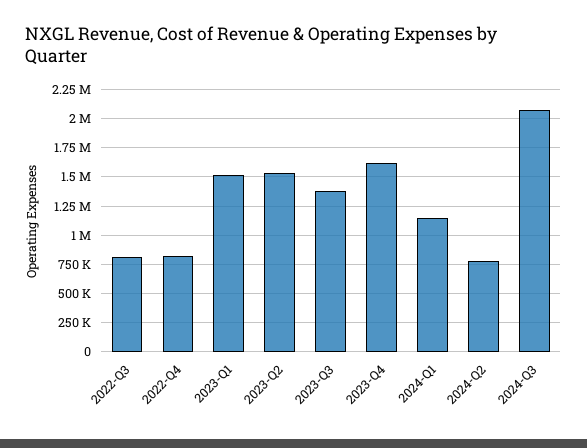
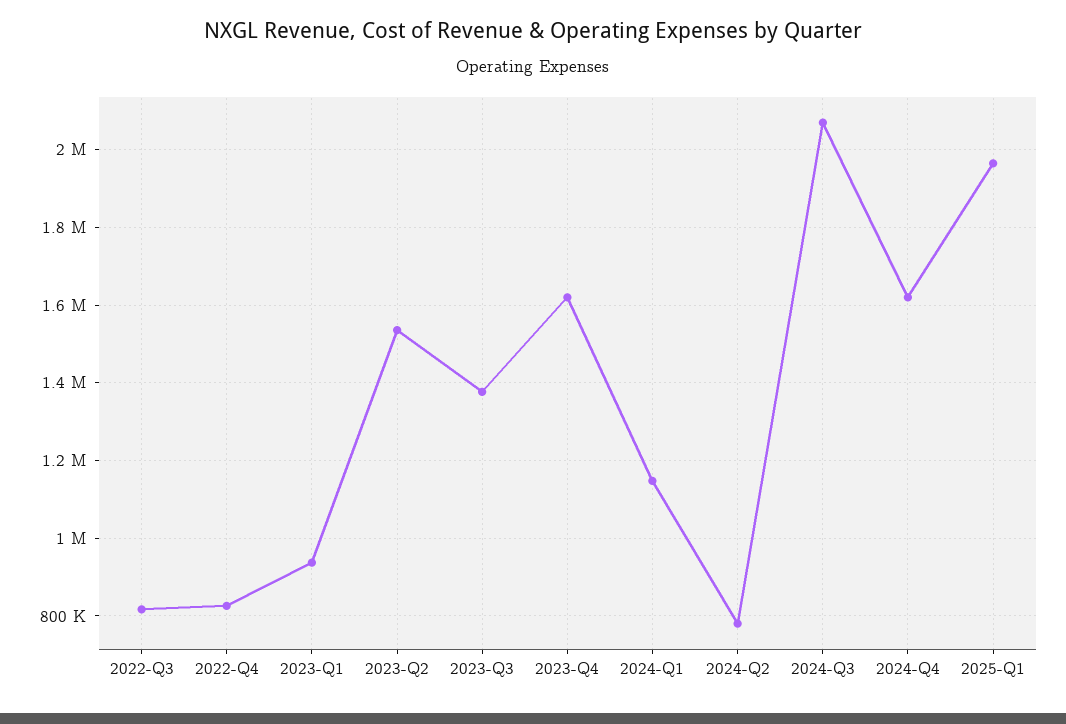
2023-Q1: 1500000 -> 940000
2024-Q4: none -> 1620000
2025-Q1: none -> 1960000

